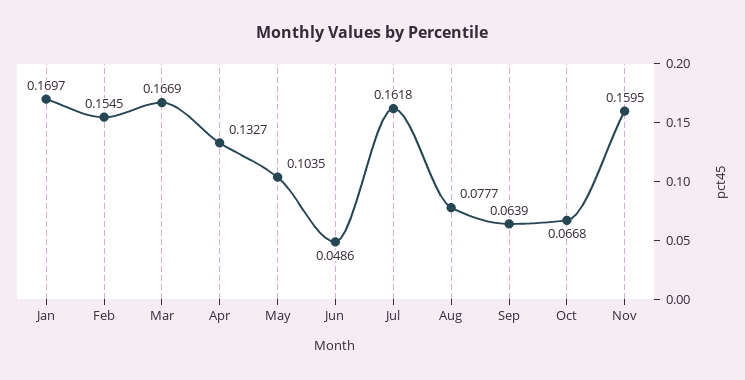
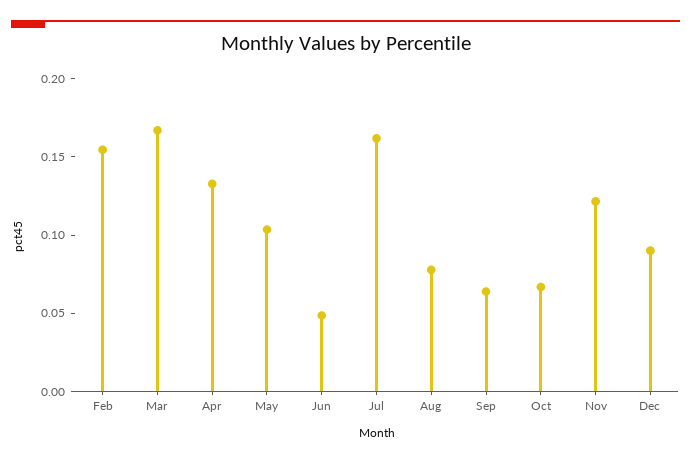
Jan: 0.1697 -> none
Nov: 0.1595 -> 0.12
Dec: none -> 0.09

